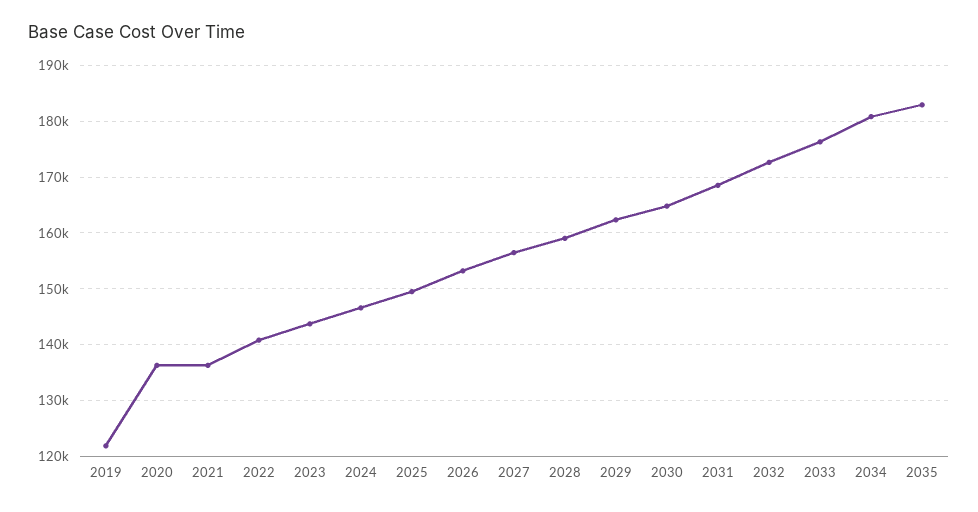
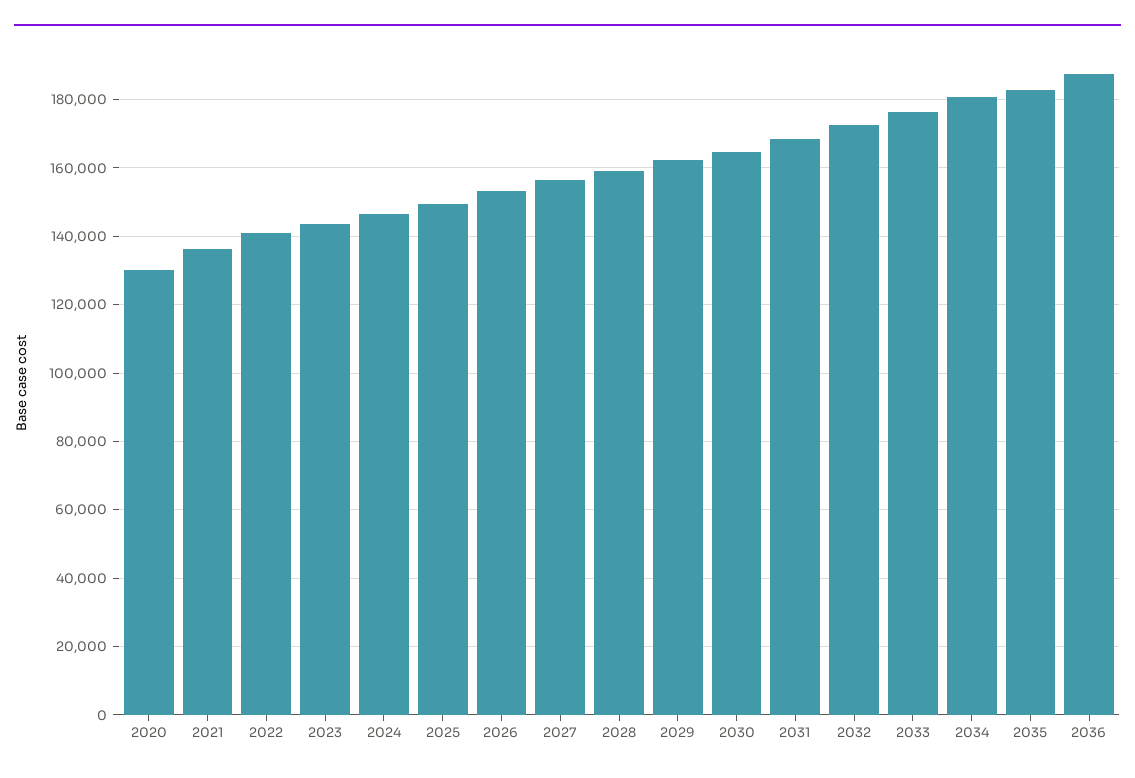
2019: 122000 -> none
2020: 136000 -> 130000
2036: none -> 188000

